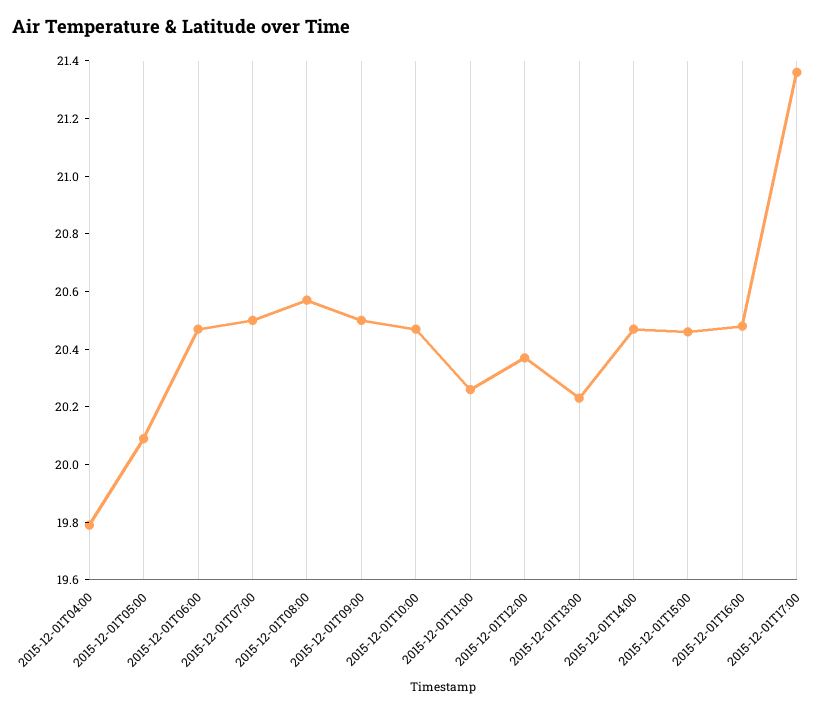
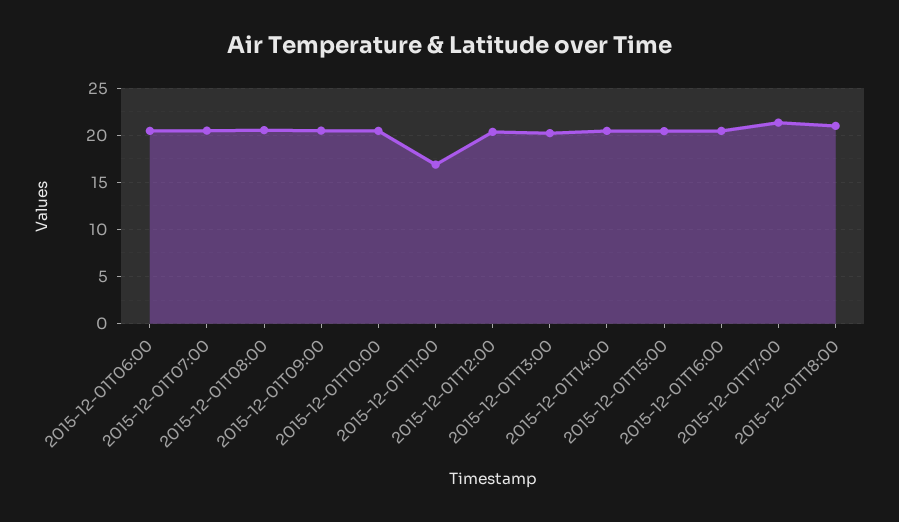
2015-12-01T04:00: 19.8 -> none
2015-12-01T05:00: 20.1 -> none
2015-12-01T11:00: 20.25 -> 17
2015-12-01T18:00: none -> 21

